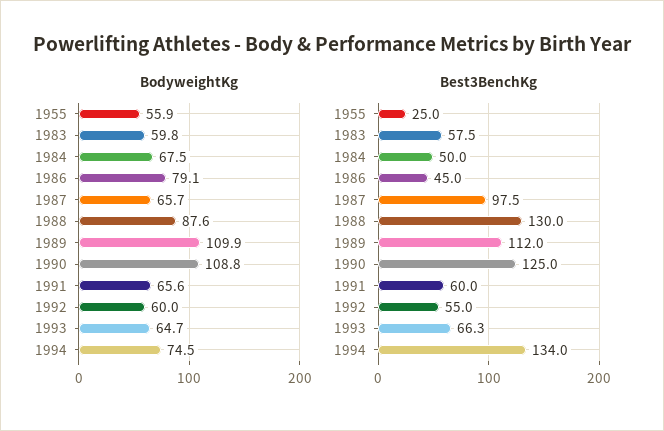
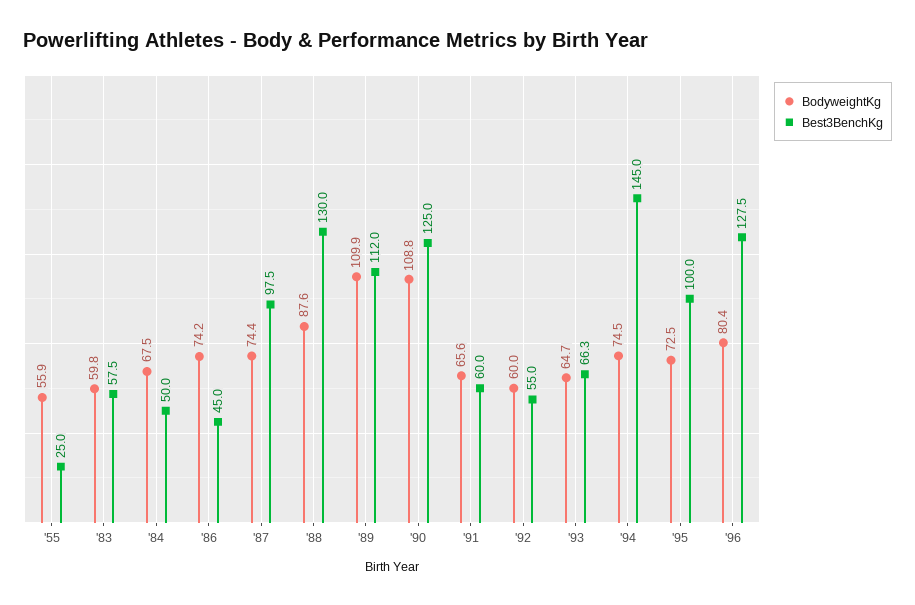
BodyweightKg, 1986: 79.1 -> 74.2
BodyweightKg, 1987: 65.7 -> 74.4
Best3BenchKg, 1994: 134 -> 145
BodyweightKg, '95: none -> 72.5
Best3BenchKg, '95: none -> 100
BodyweightKg, '96: none -> 80.4
Best3BenchKg, '96: none -> 127.5

